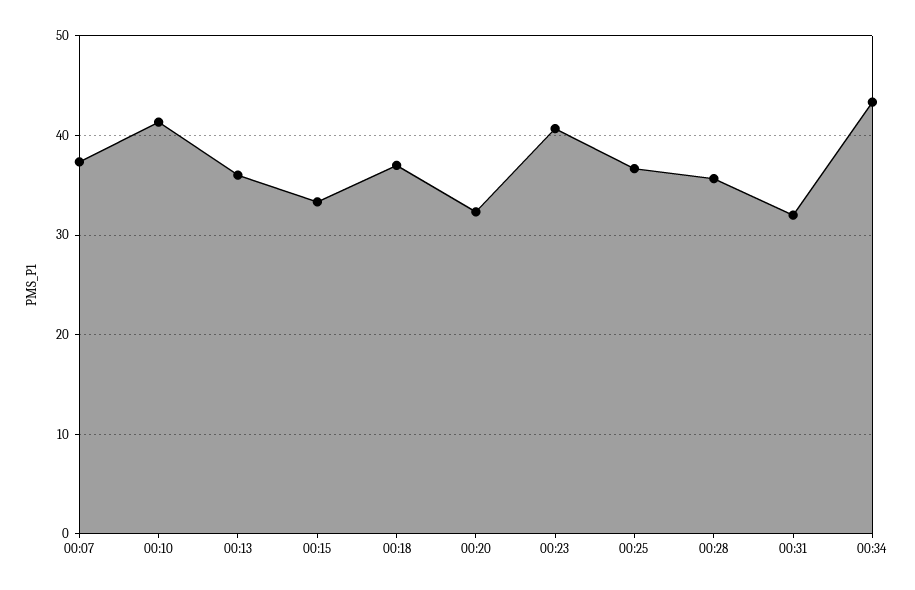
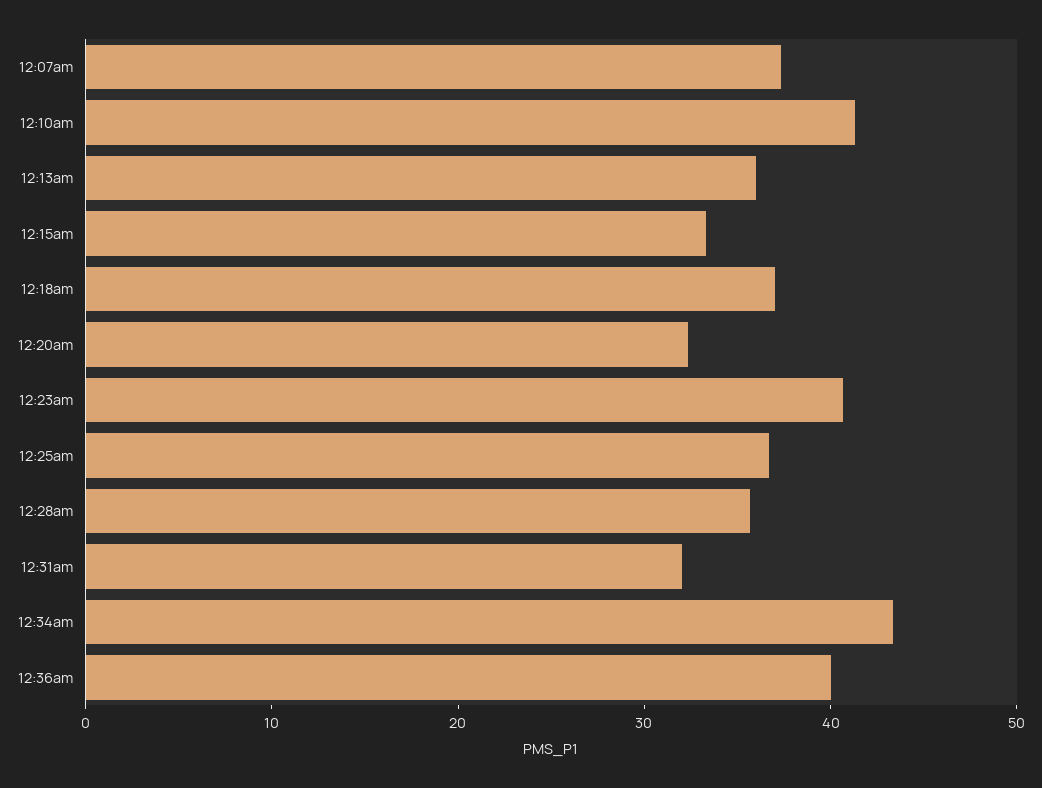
12:36am: none -> 40

